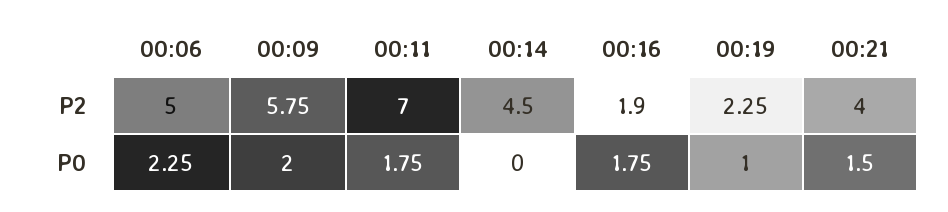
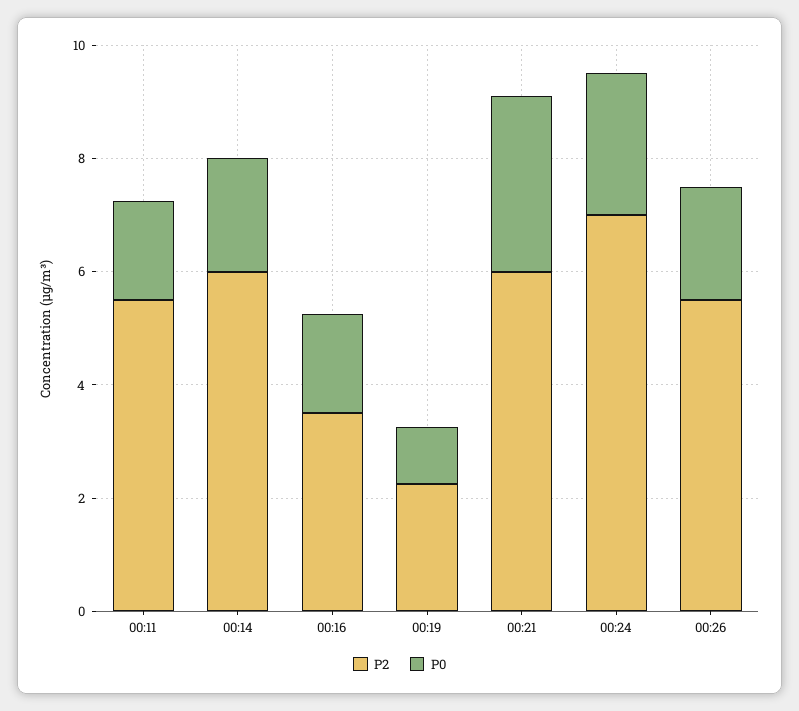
P2, 00:06: 5 -> none
P2, 00:09: 5.75 -> none
P2, 00:11: 7 -> 5.5
P2, 00:14: 4.5 -> 6
P2, 00:16: 1.9 -> 3.5
P2, 00:21: 4 -> 6
P0, 00:06: 2.25 -> none
P0, 00:09: 2 -> none
P0, 00:14: 0 -> 2
P0, 00:21: 1.5 -> 3
P2, 00:24: none -> 7
P0, 00:24: none -> 2.5
P2, 00:26: none -> 5.5
P0, 00:26: none -> 2

